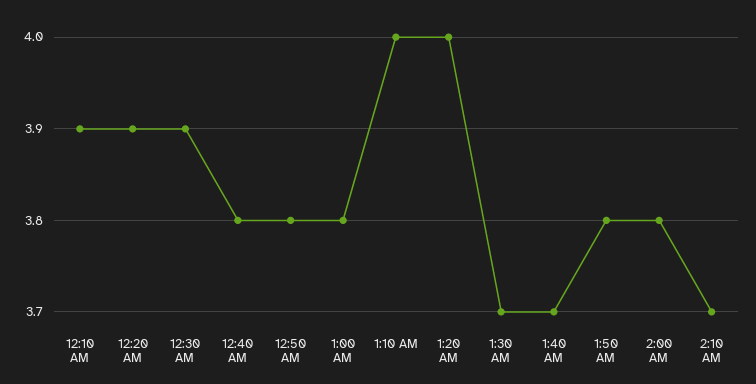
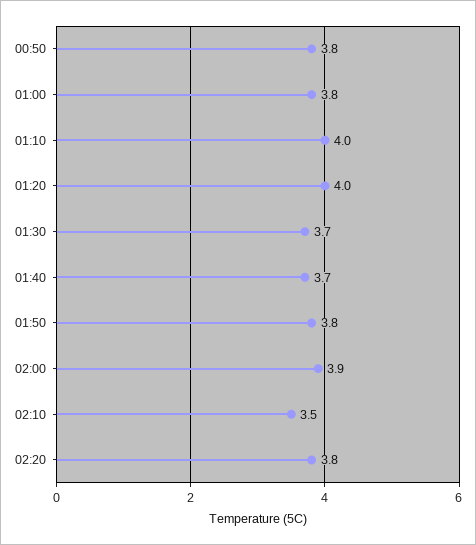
12:10 AM: 3.9 -> none
12:20 AM: 3.9 -> none
12:30 AM: 3.9 -> none
12:40 AM: 3.8 -> none
2:00 AM: 3.8 -> 3.9
2:10 AM: 3.7 -> 3.5
02:20: none -> 3.8

